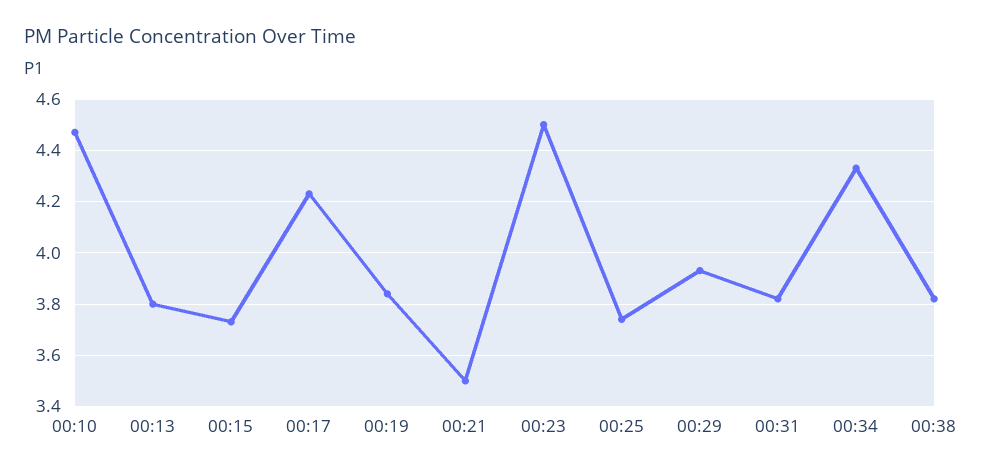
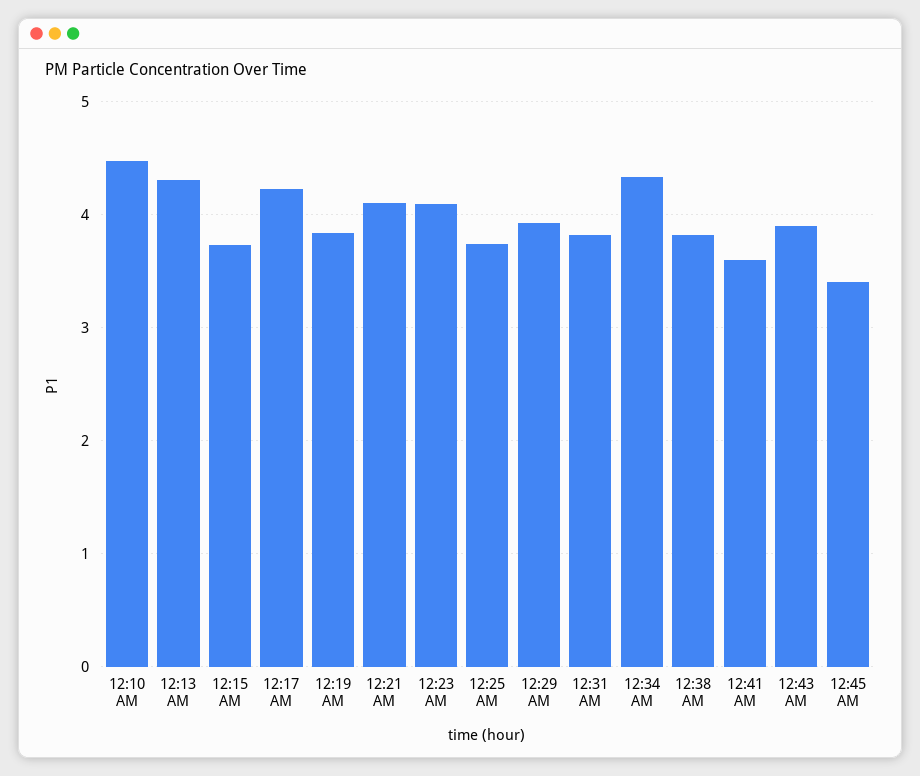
00:13: 3.8 -> 4.3
00:21: 3.5 -> 4.1
00:23: 4.5 -> 4.1
12:41 AM: none -> 3.6
12:43 AM: none -> 3.9
12:45 AM: none -> 3.4

